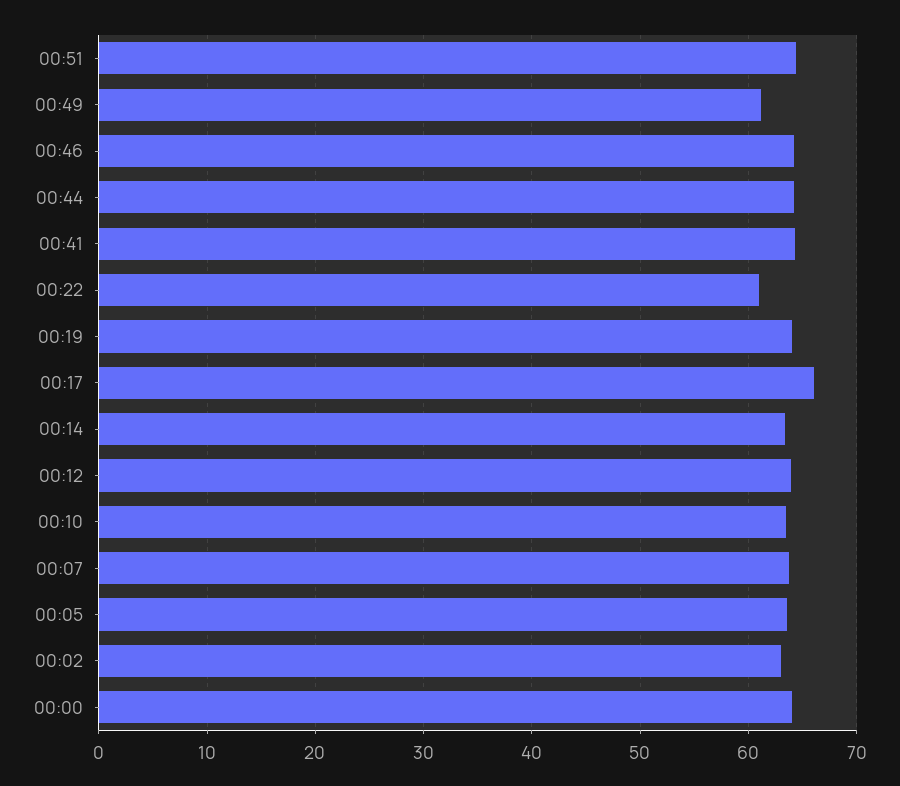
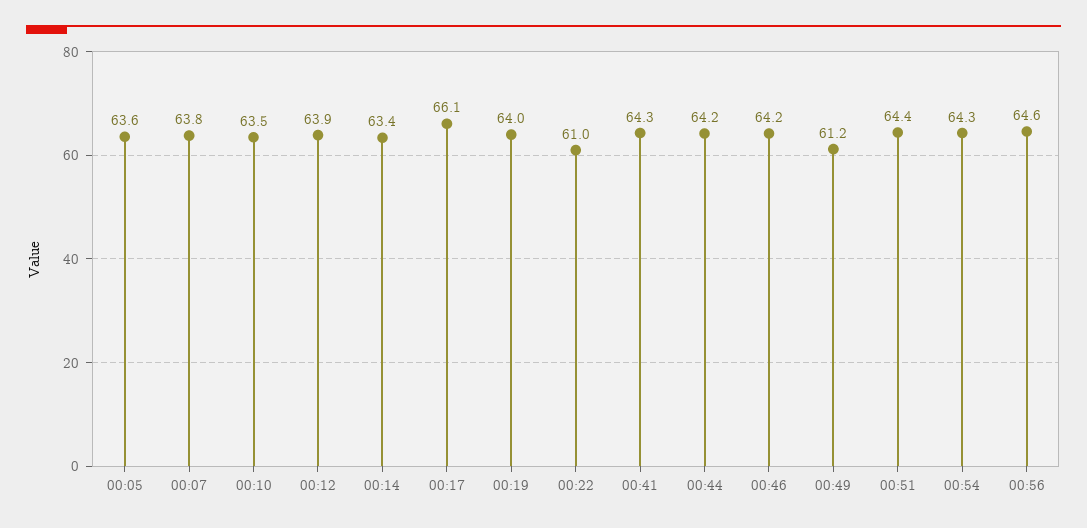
00:02: 63 -> none
00:00: 64 -> none
00:54: none -> 64.3
00:56: none -> 64.6

